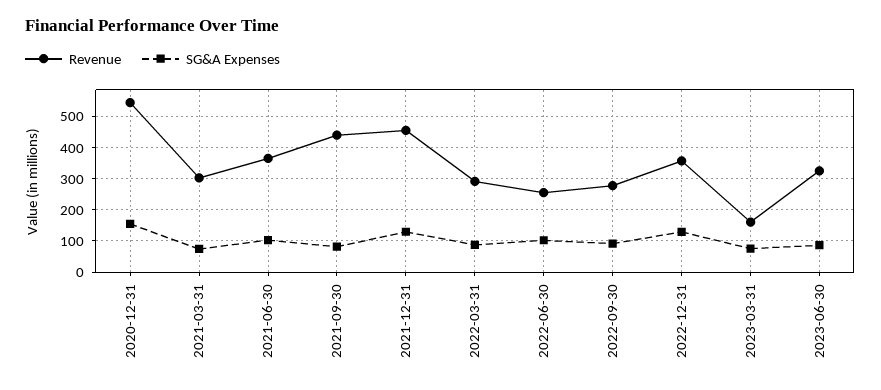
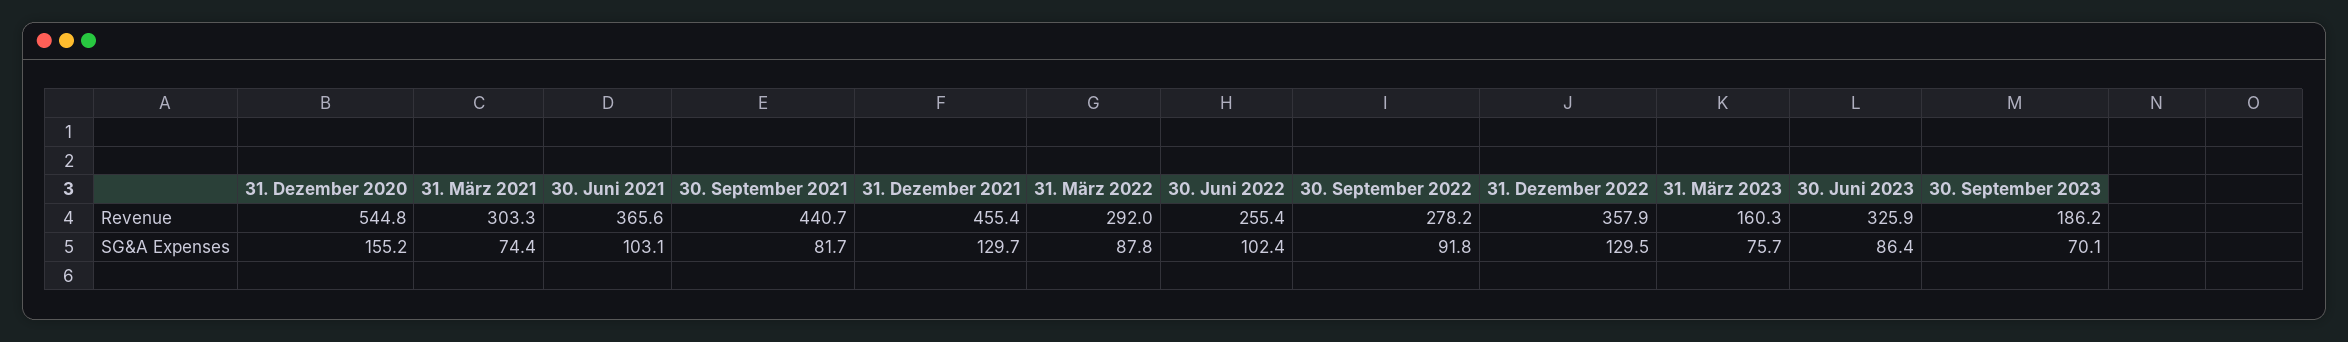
Revenue, 30. September 2023: none -> 186.2
SG&A Expenses, 30. September 2023: none -> 70.1

